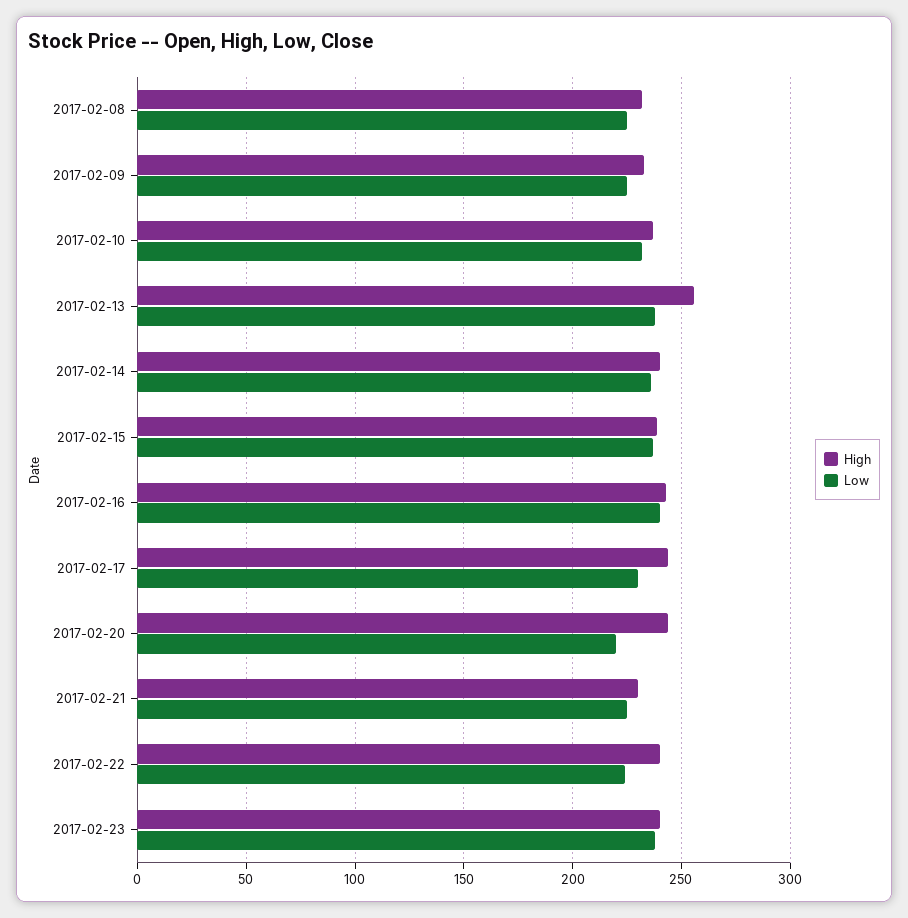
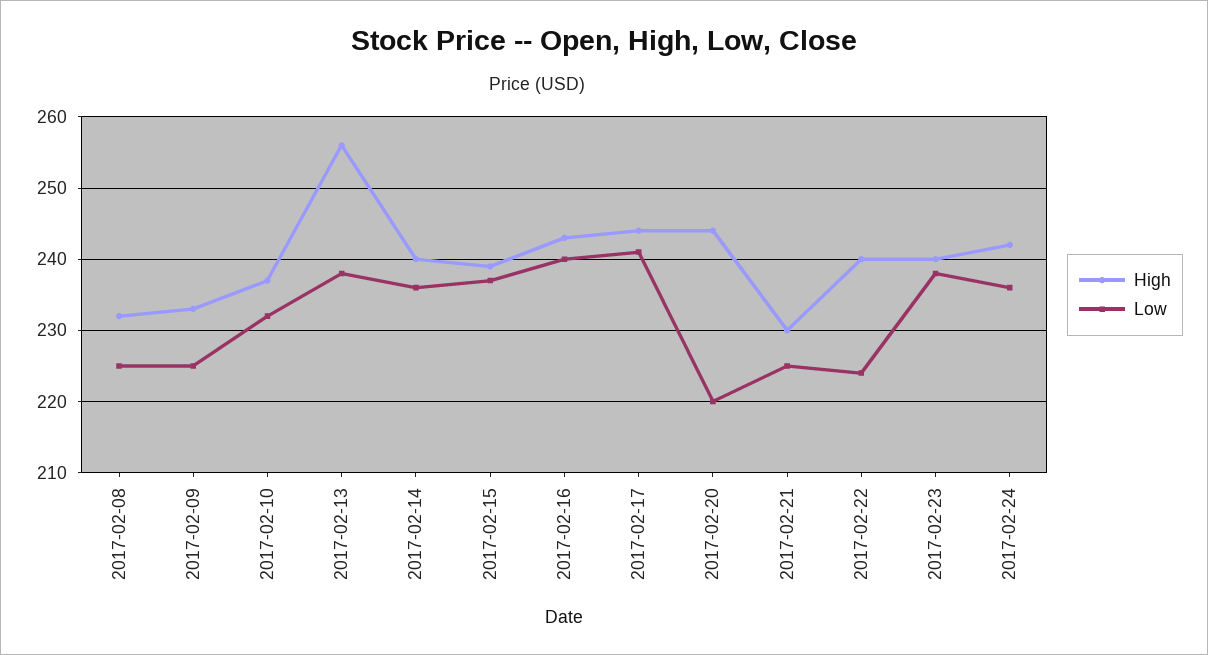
Low, 2017-02-17: 230 -> 241
High, 2017-02-24: none -> 242
Low, 2017-02-24: none -> 236

